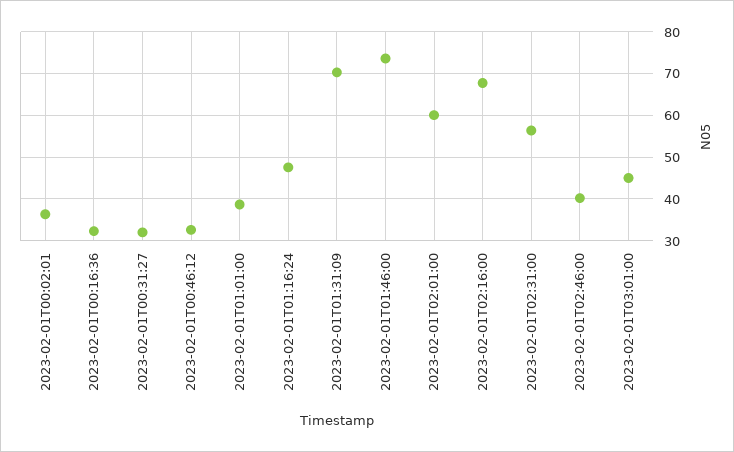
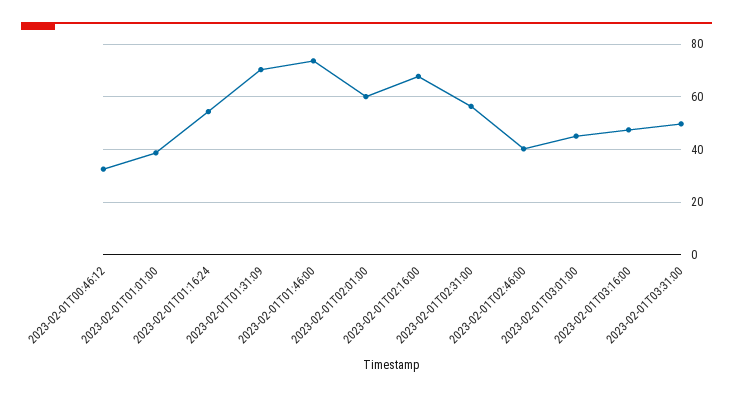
2023-02-01T00:02:01: 36 -> none
2023-02-01T00:16:36: 32 -> none
2023-02-01T00:31:27: 32 -> none
2023-02-01T01:16:24: 48 -> 55
2023-02-01T03:16:00: none -> 47.5
2023-02-01T03:31:00: none -> 50

